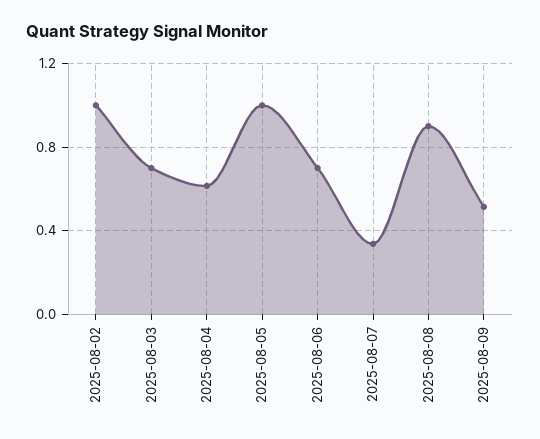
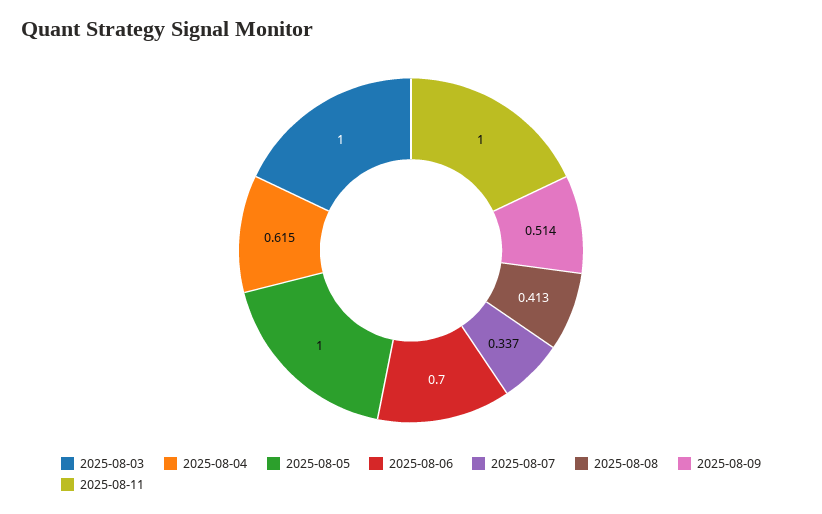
2025-08-02: 1 -> none
2025-08-03: 0.7 -> 1
2025-08-08: 0.9 -> 0.413
2025-08-11: none -> 1

